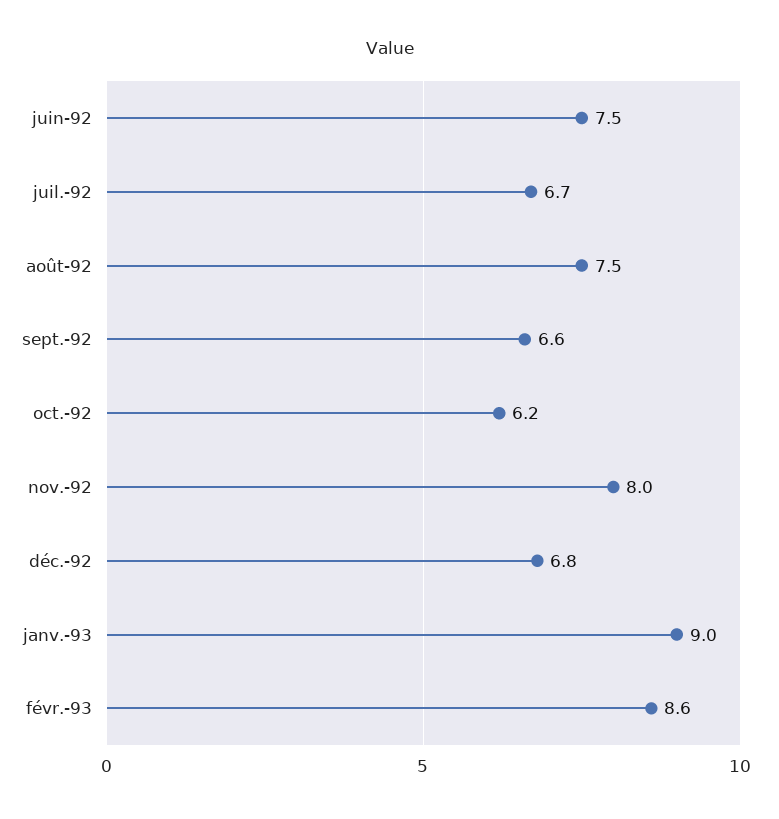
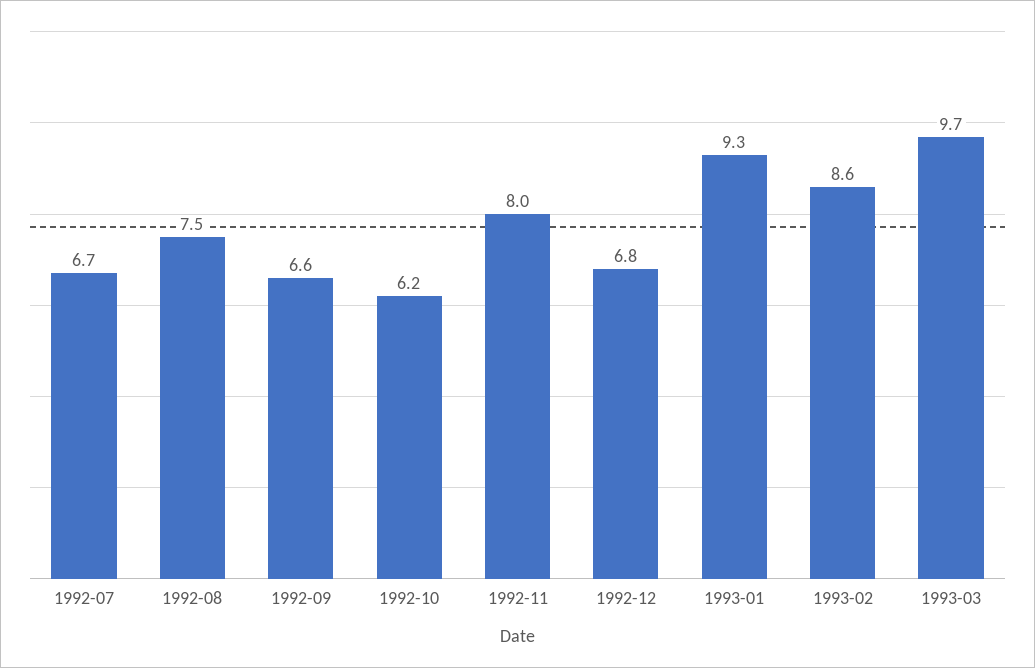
juin-92: 7.5 -> none
janv.-93: 9 -> 9.3
1993-03: none -> 9.7

